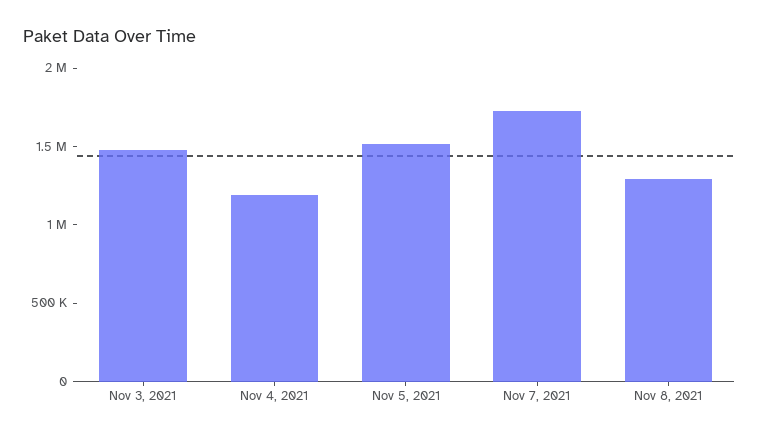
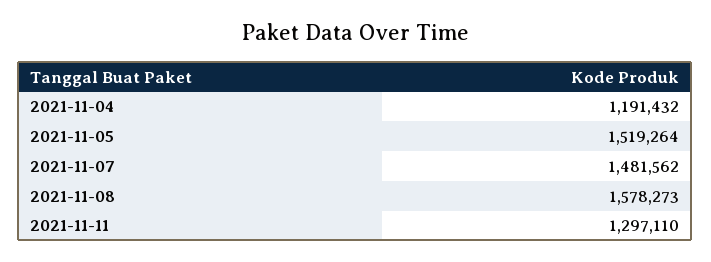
Nov 3, 2021: 1500000 -> none
Nov 7, 2021: 1700000 -> 1481562
Nov 8, 2021: 1300000 -> 1578273
2021-11-11: none -> 1297110

